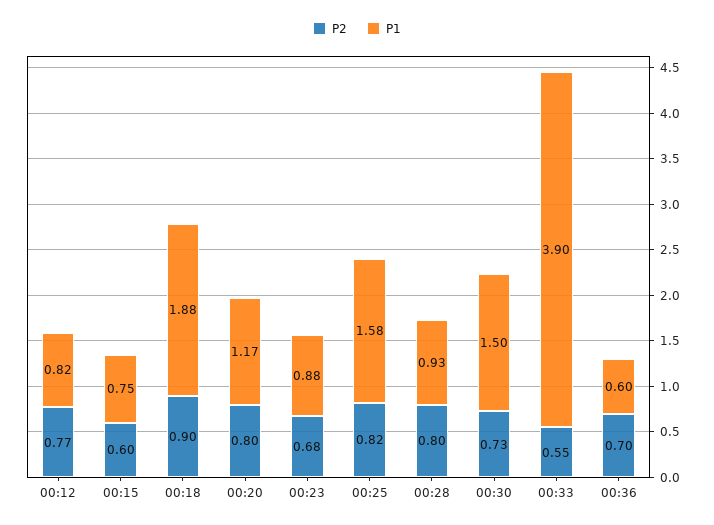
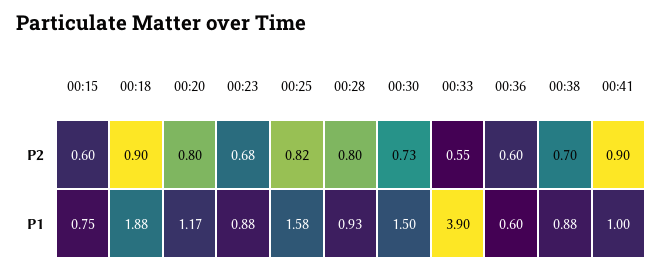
P2, 00:12: 0.77 -> none
P1, 00:12: 0.82 -> none
P2, 00:36: 0.7 -> 0.6
P2, 00:38: none -> 0.7
P2, 00:41: none -> 0.9
P1, 00:38: none -> 0.88
P1, 00:41: none -> 1

